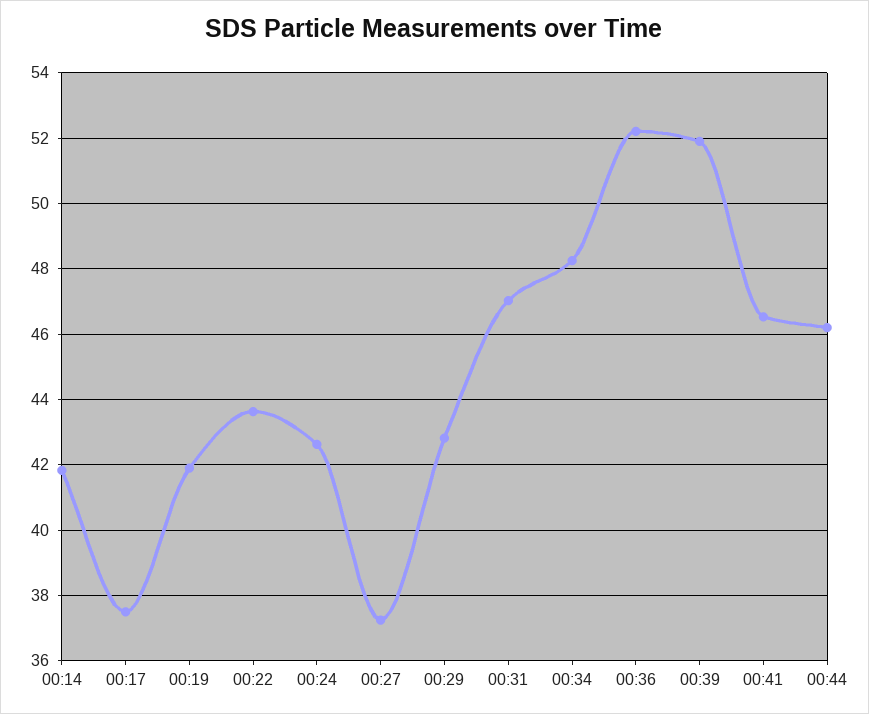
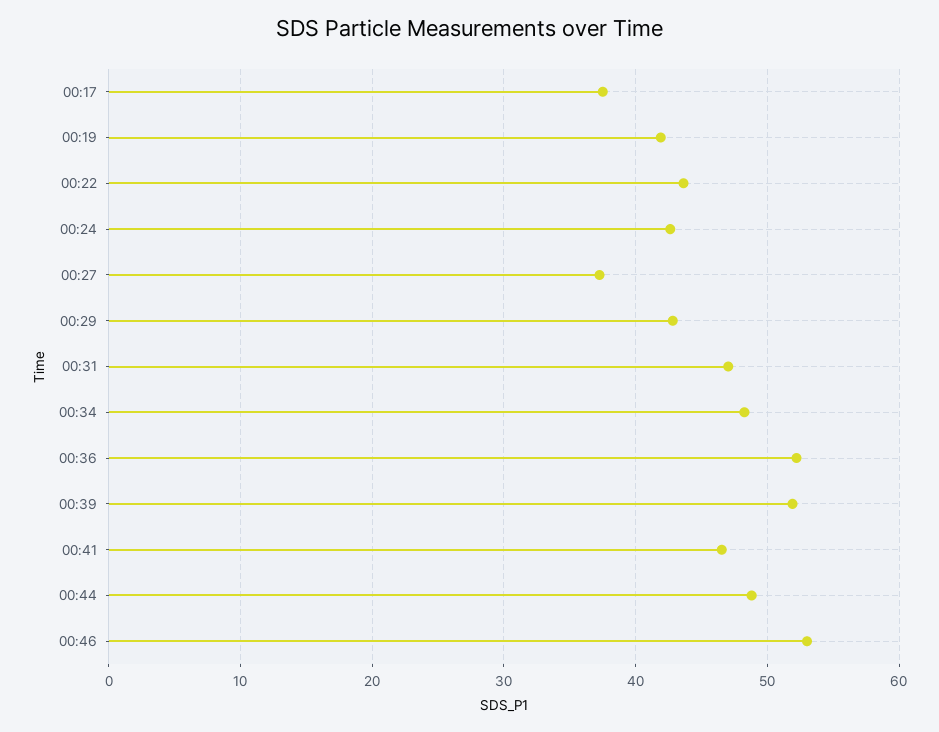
00:14: 41.8 -> none
00:44: 46.2 -> 49
00:46: none -> 53

